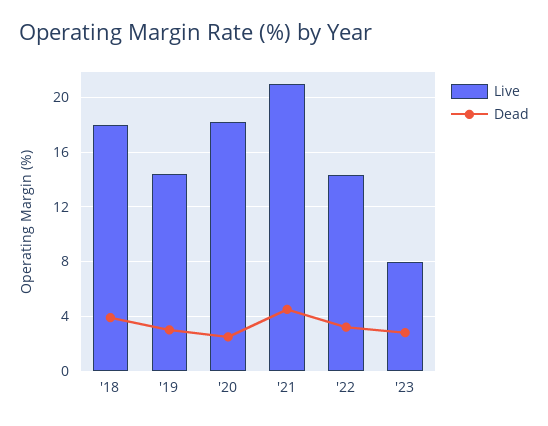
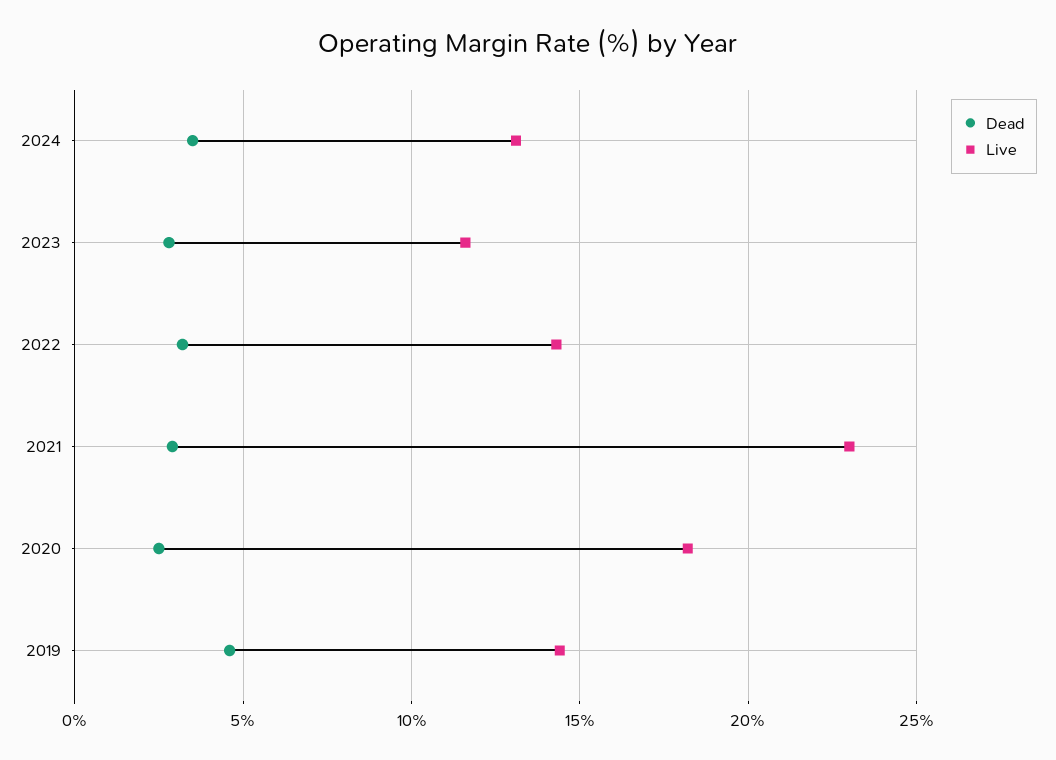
Live, '18: 18 -> none
Dead, '18: 4 -> none
Dead, '19: 3 -> 4.5
Live, '21: 21 -> 23
Dead, '21: 4.5 -> 3
Live, '23: 8 -> 11.5
Dead, 2024: none -> 3.5
Live, 2024: none -> 13

